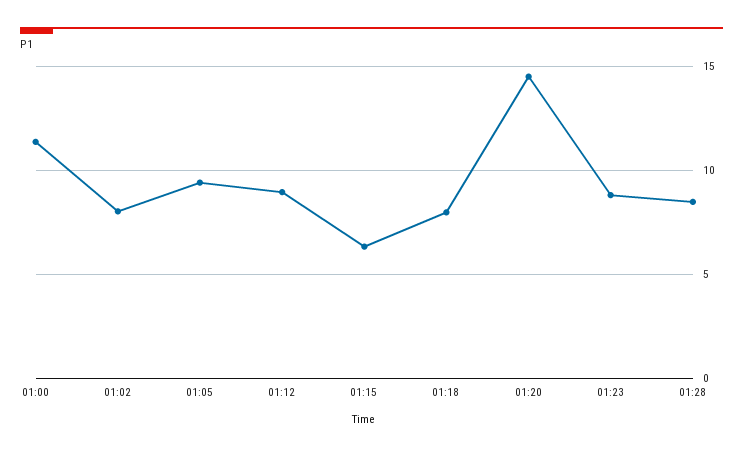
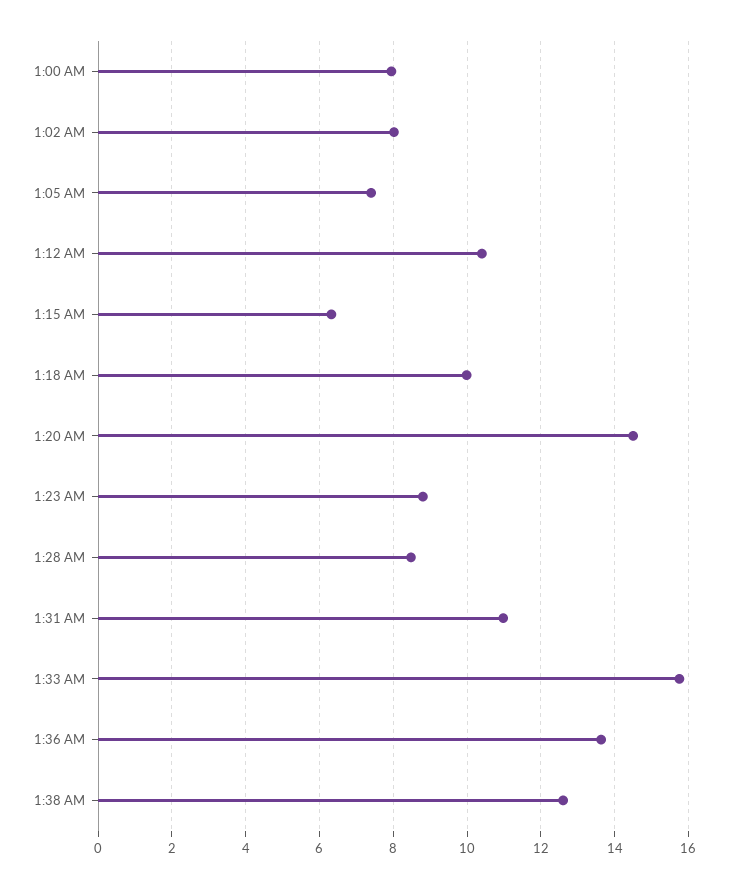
01:00: 11.5 -> 8
01:05: 9.5 -> 7.4
01:12: 9 -> 10.4
01:18: 8 -> 10
1:31 AM: none -> 11
1:33 AM: none -> 15.8
1:36 AM: none -> 13.6
1:38 AM: none -> 12.6

